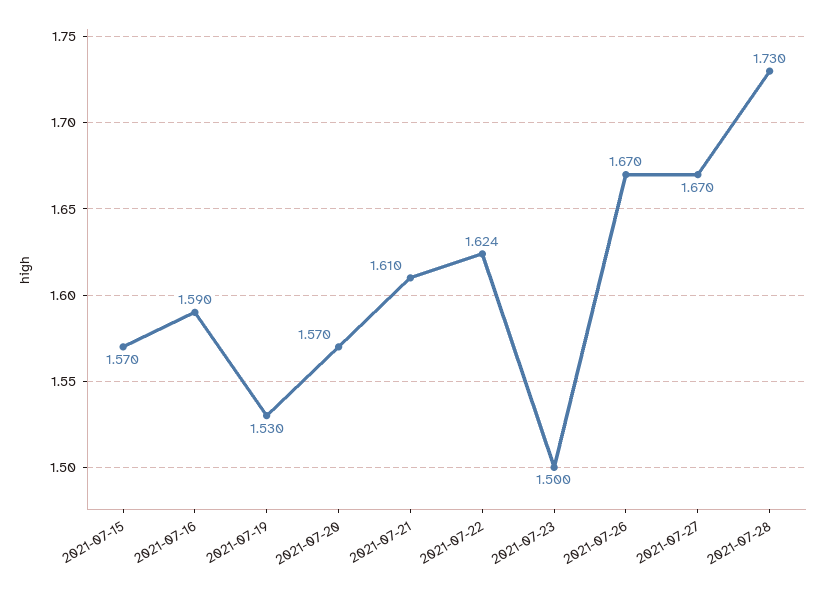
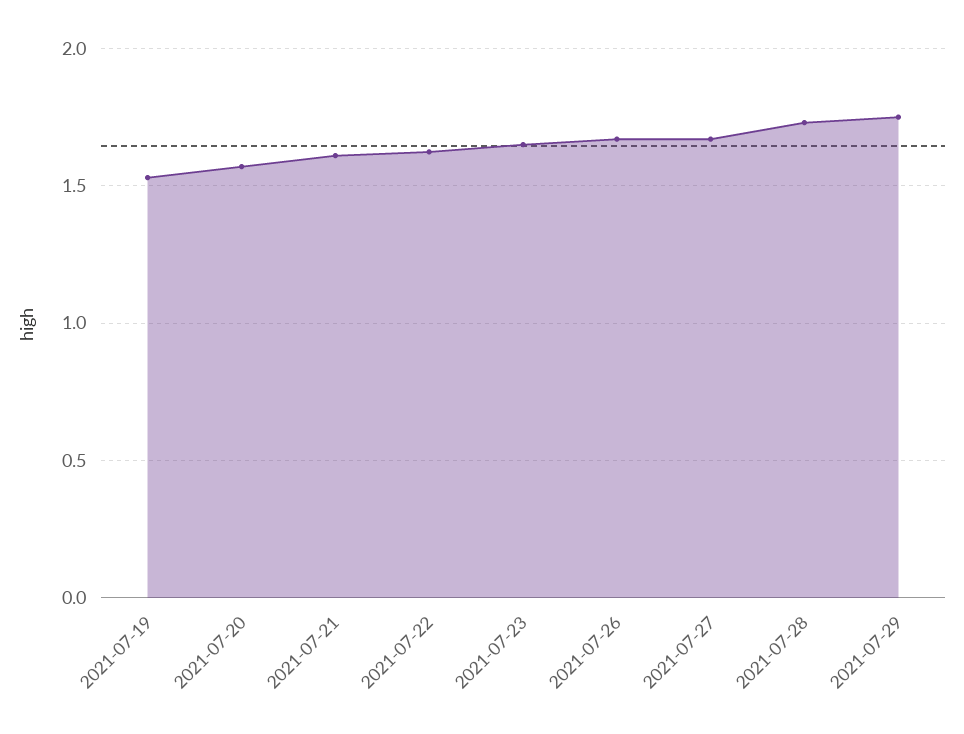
2021-07-15: 1.57 -> none
2021-07-16: 1.59 -> none
2021-07-23: 1.5 -> 1.65
2021-07-29: none -> 1.75

